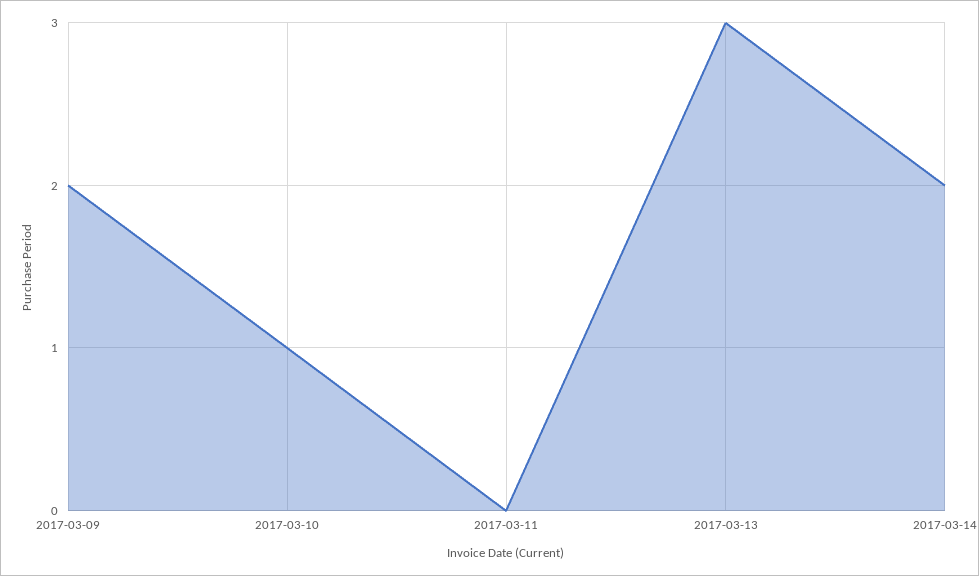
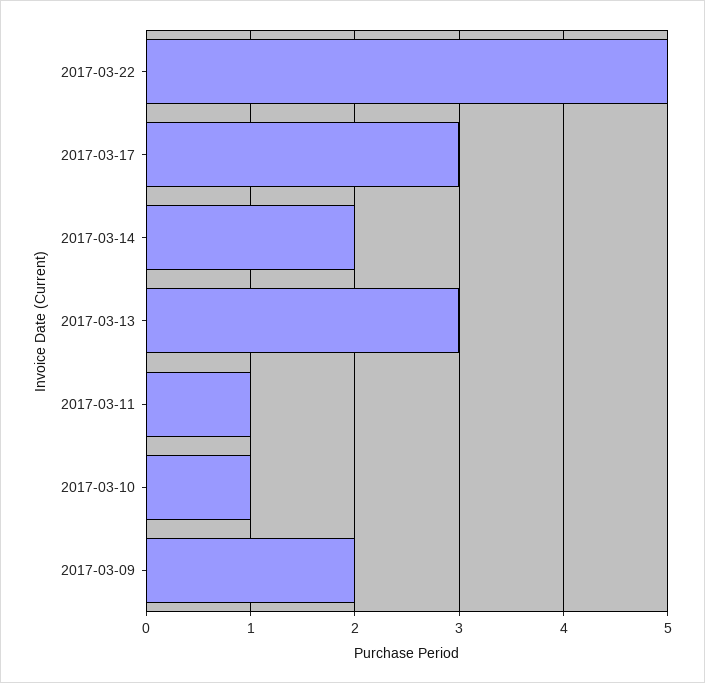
2017-03-11: 0 -> 1
2017-03-22: none -> 5
2017-03-17: none -> 3

